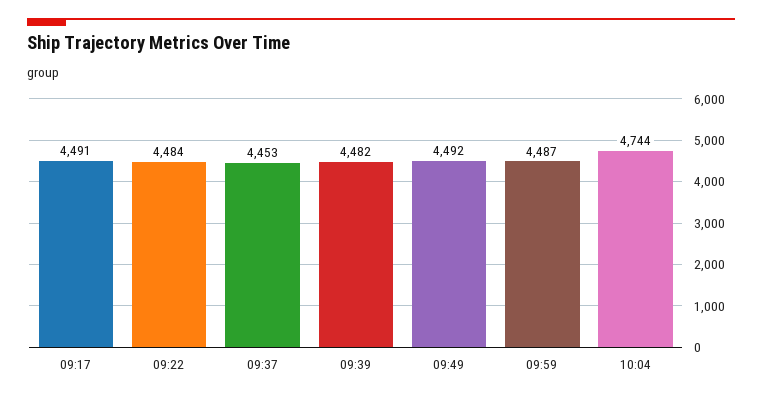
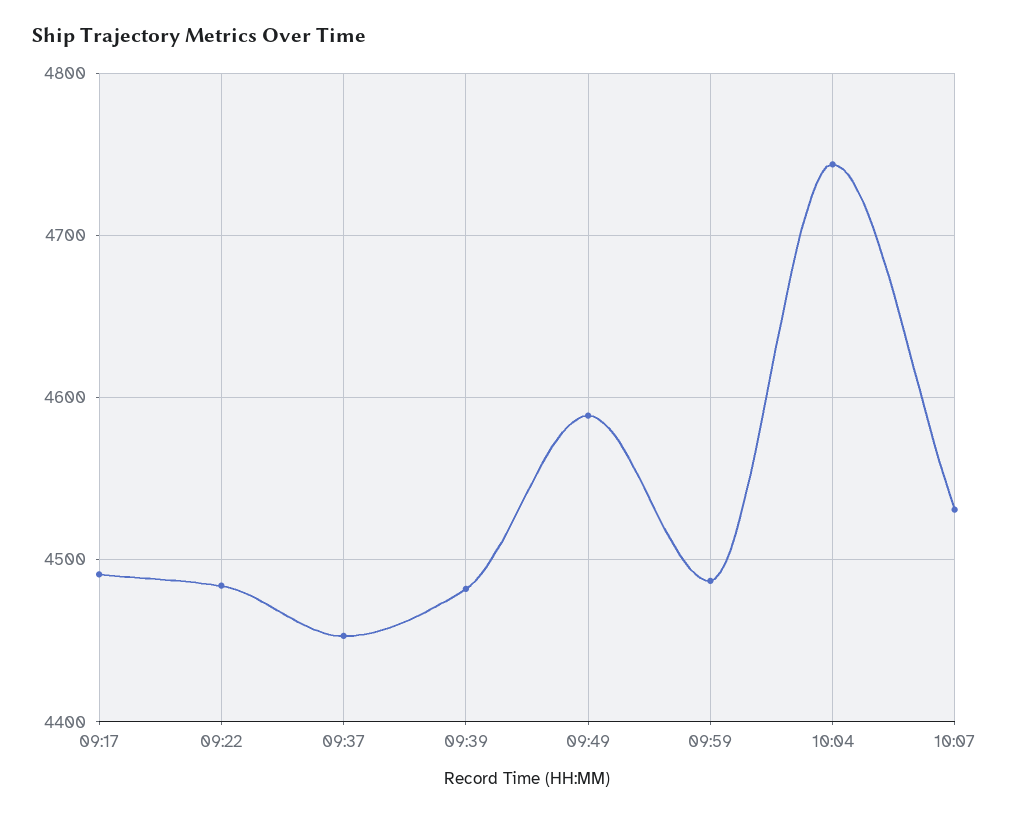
09:49: 4492 -> 4590
10:07: none -> 4530

